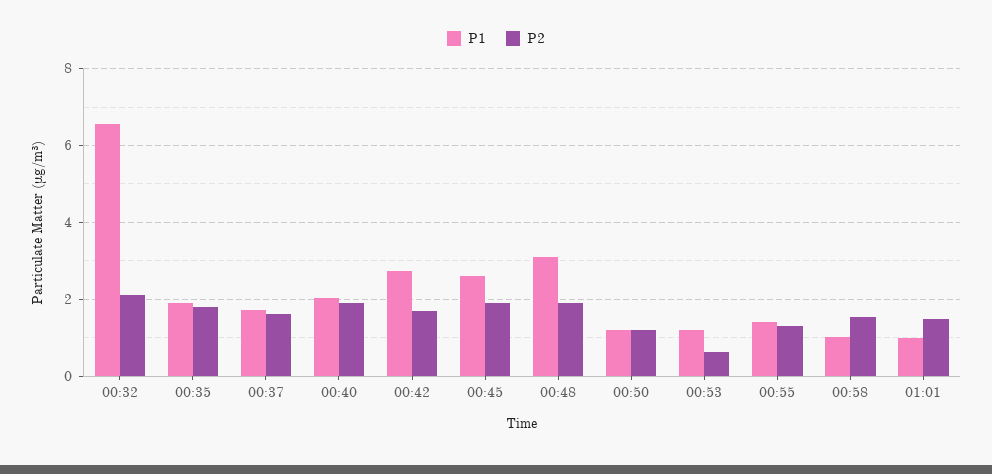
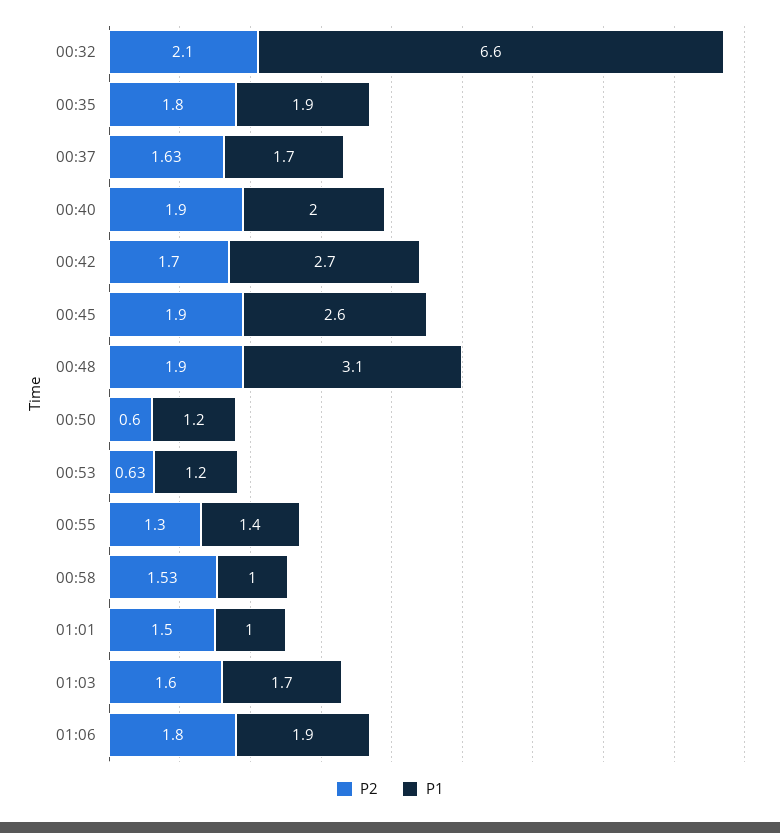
P2, 00:50: 1.2 -> 0.6
P2, 01:03: none -> 1.6
P1, 01:03: none -> 1.7
P2, 01:06: none -> 1.8
P1, 01:06: none -> 1.9

